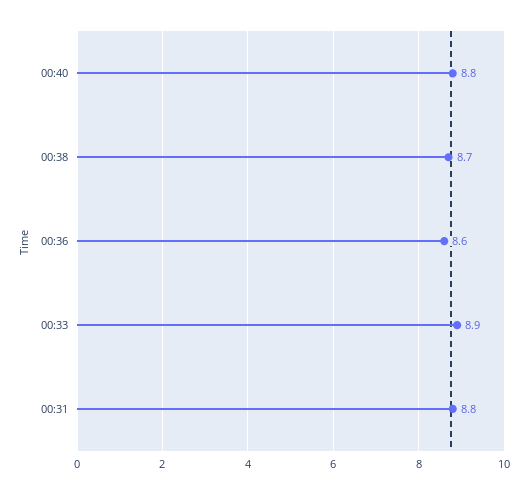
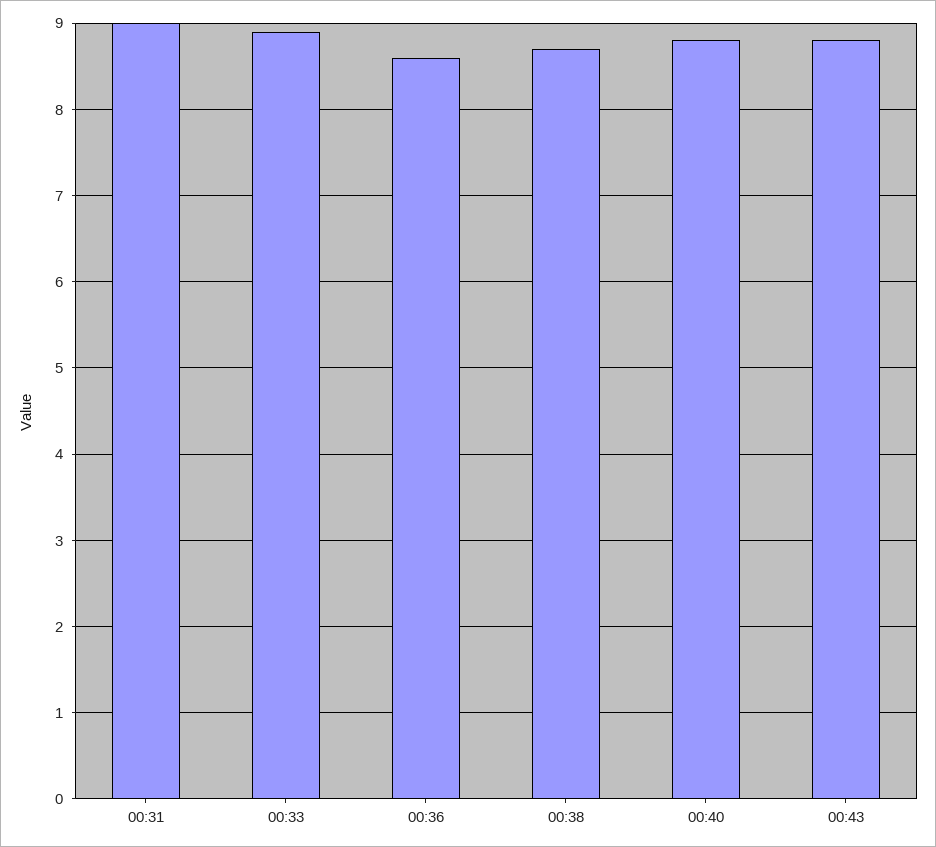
00:31: 8.8 -> 9
00:43: none -> 8.8

